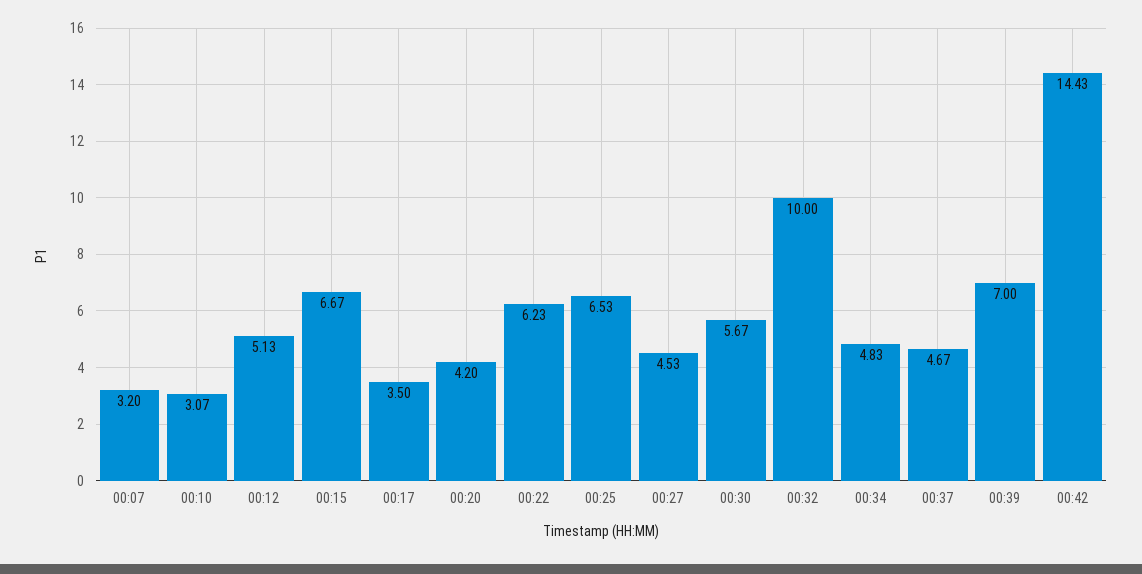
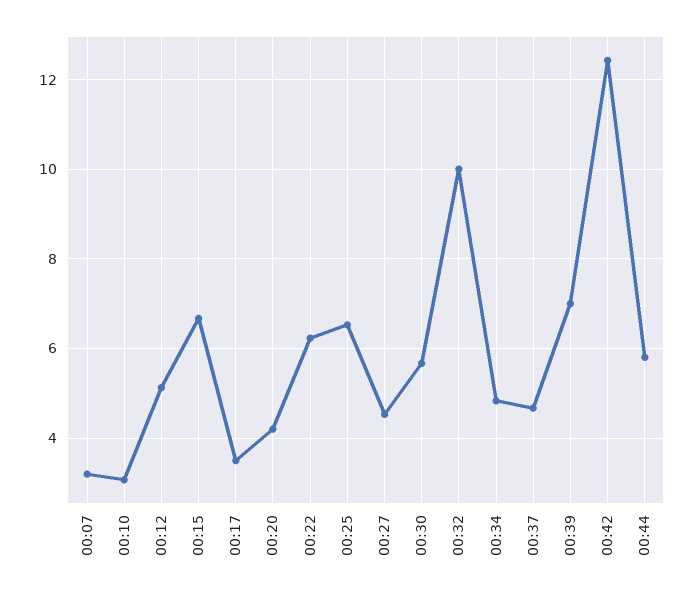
00:42: 14.43 -> 12.4
00:44: none -> 5.8

